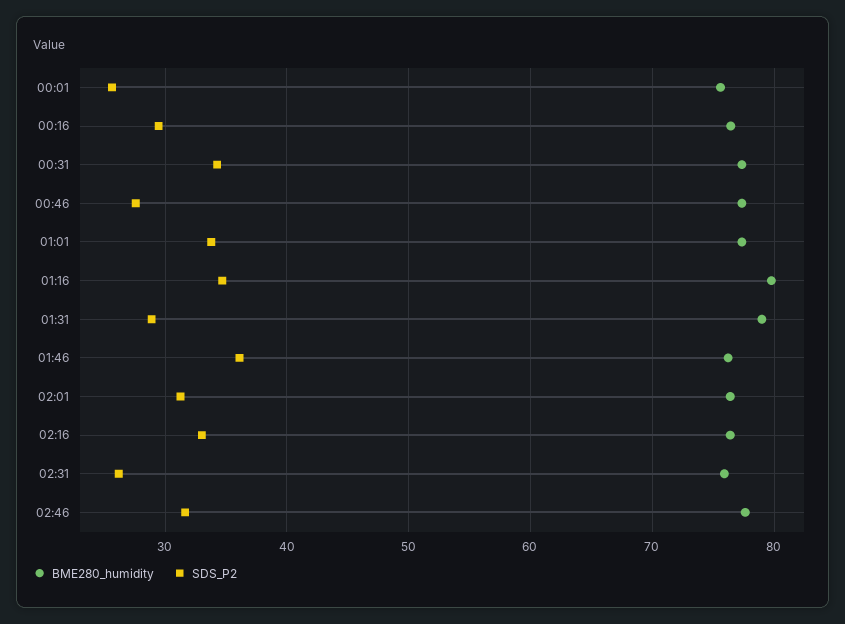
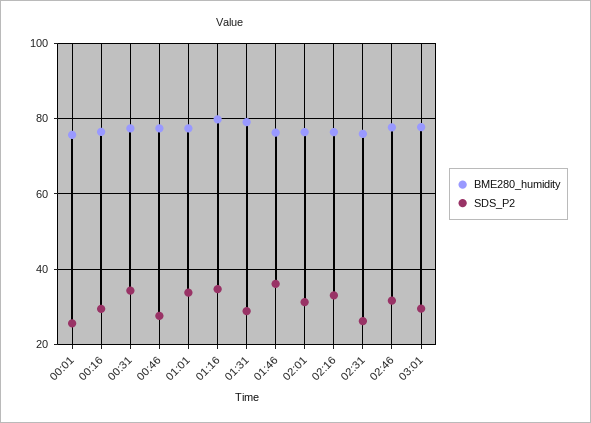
BME280_humidity, 03:01: none -> 78
SDS_P2, 03:01: none -> 30

